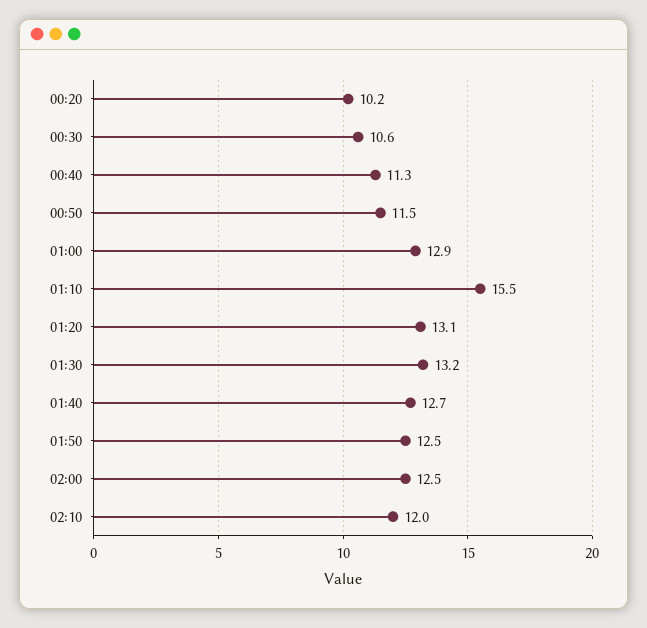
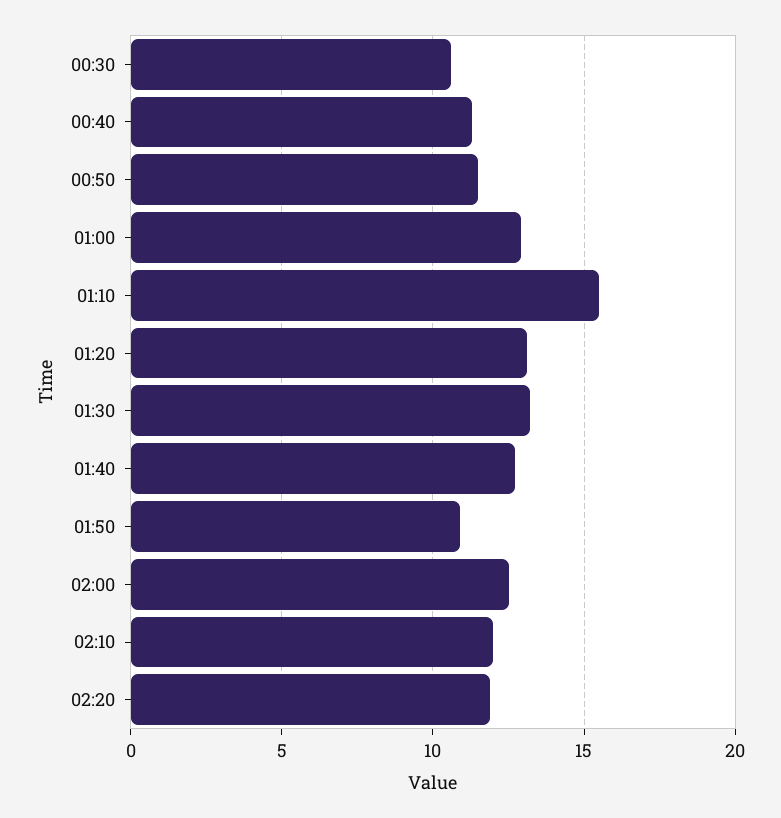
00:20: 10.2 -> none
01:50: 12.5 -> 11
02:20: none -> 12

